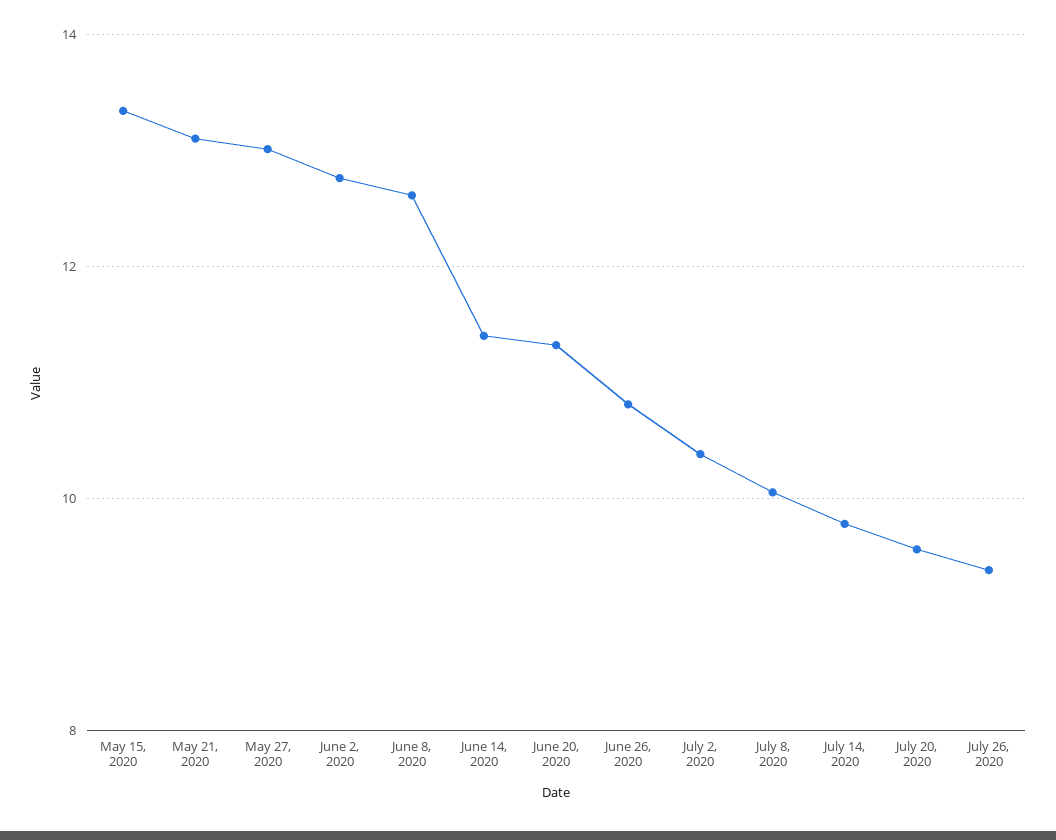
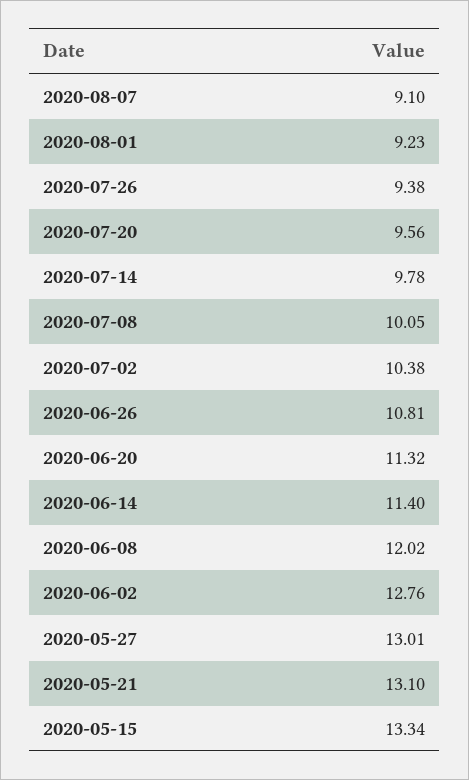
June 8, 2020: 12.6 -> 12.02
2020-08-07: none -> 9.1
2020-08-01: none -> 9.23

